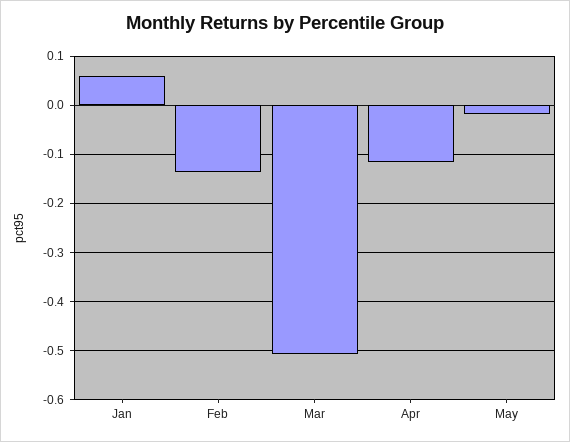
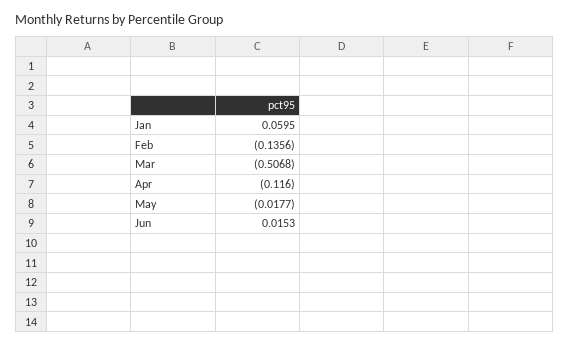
Jun: none -> 0.0153

